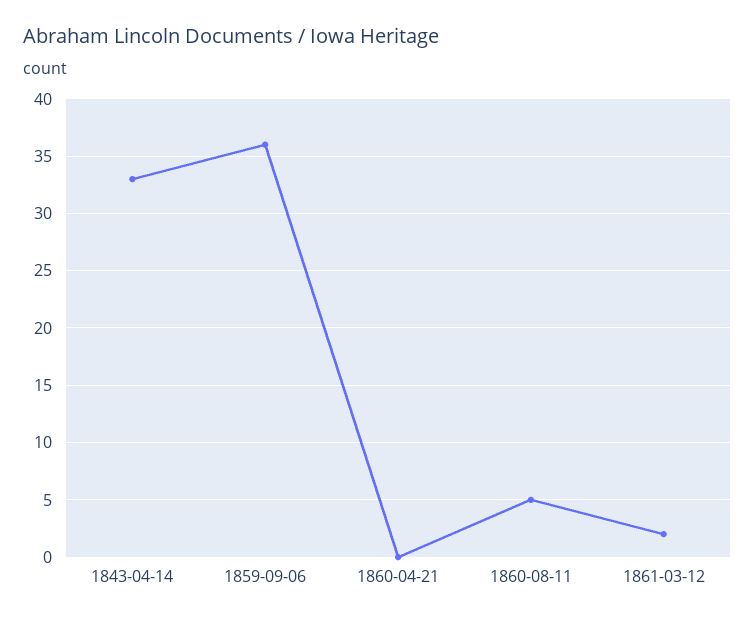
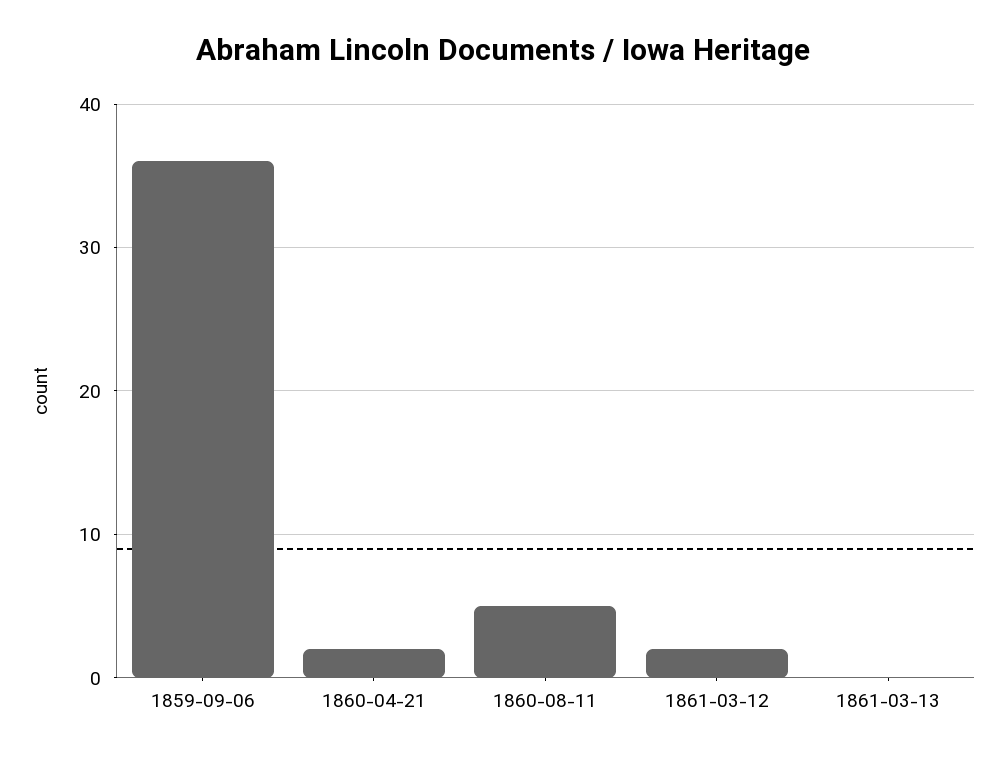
1843-04-14: 33 -> none
1860-04-21: 0 -> 2
1861-03-13: none -> 0

